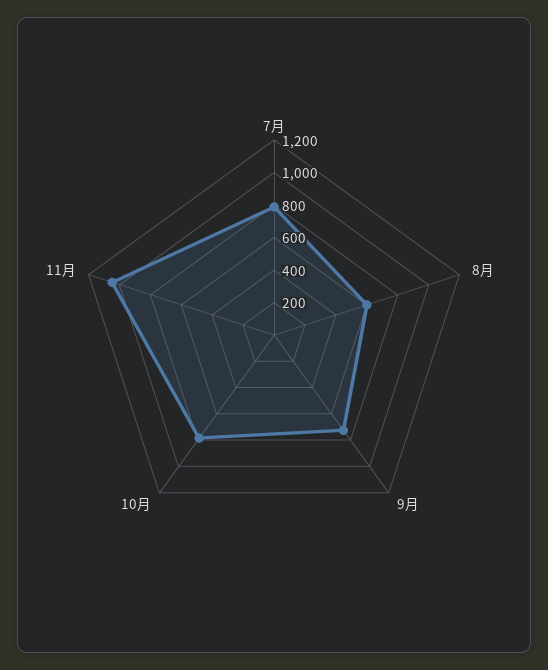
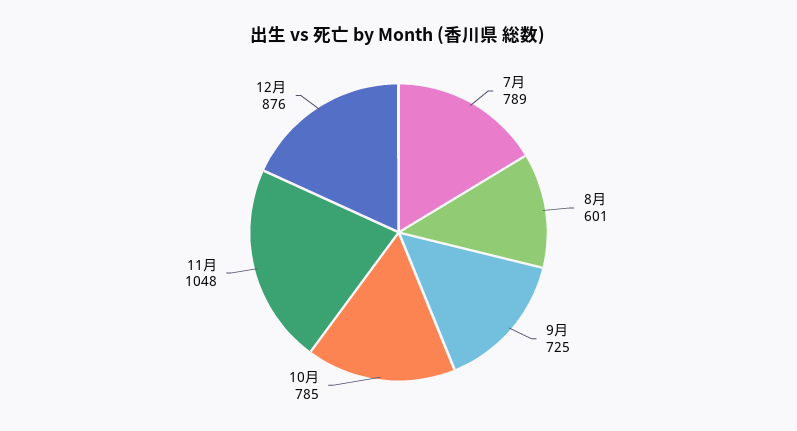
12月: none -> 876

